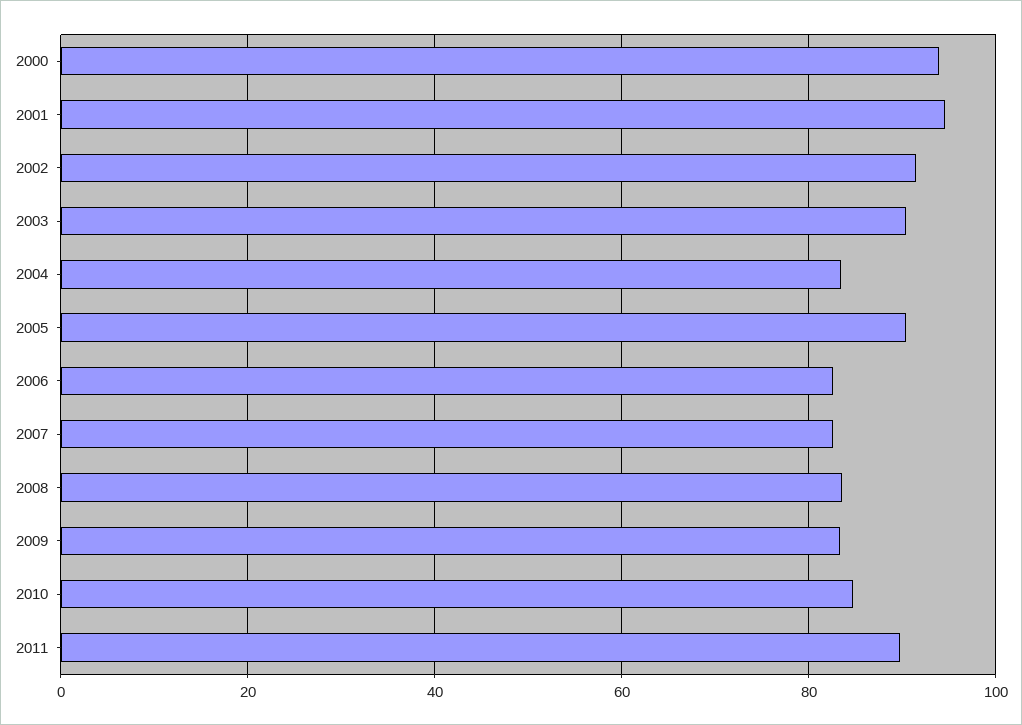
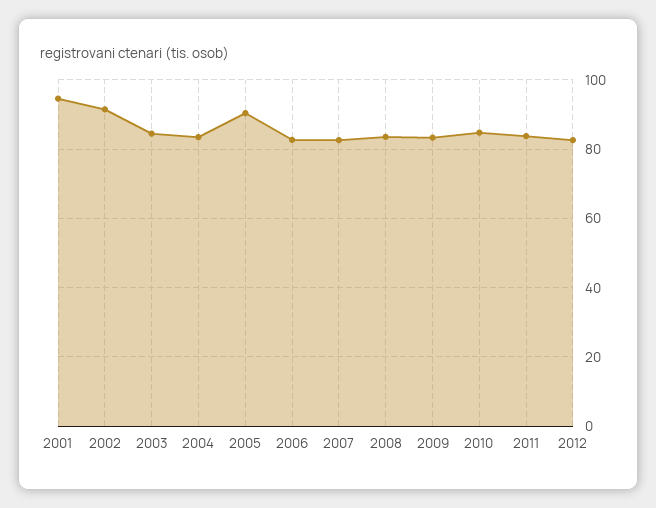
2000: 94 -> none
2003: 90 -> 84
2011: 90 -> 84
2012: none -> 82

